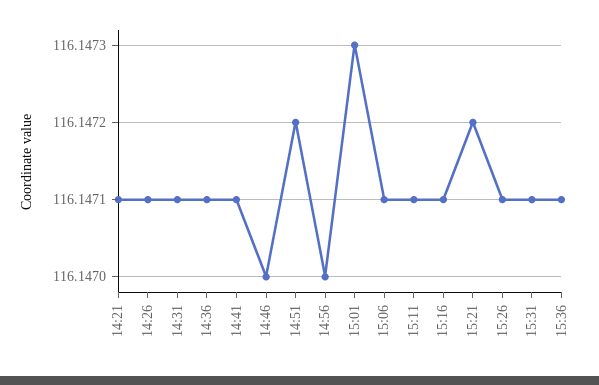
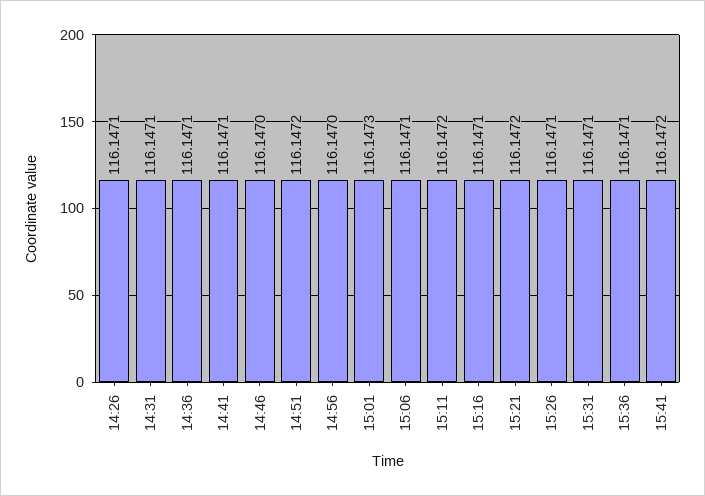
14:21: 116.1471 -> none
15:11: 116.1471 -> 116.1472
15:41: none -> 116.1472

